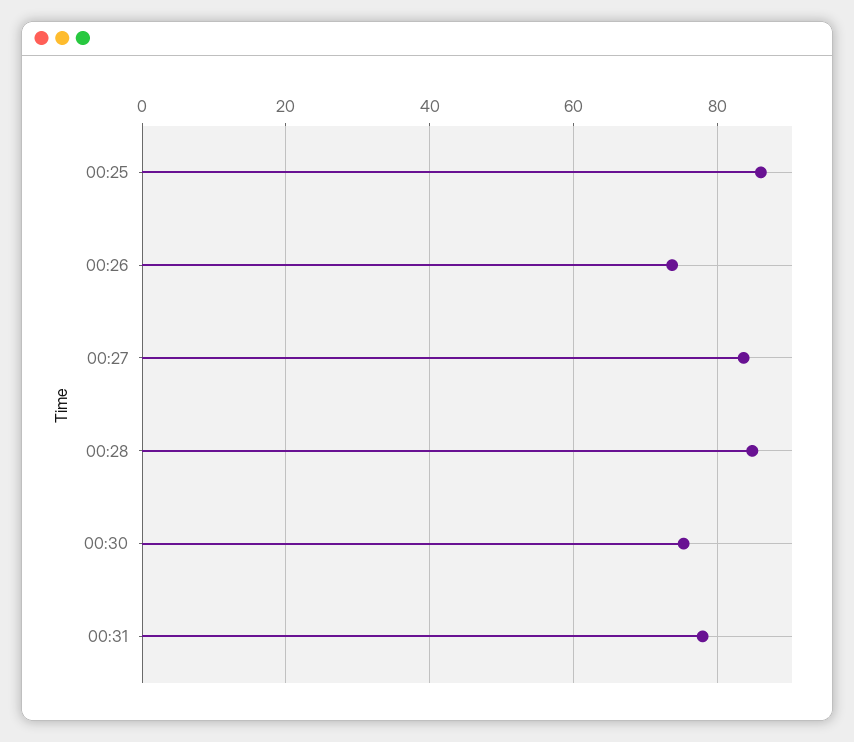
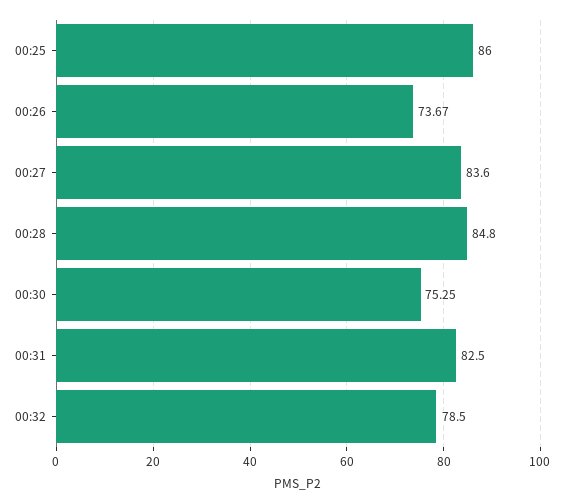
00:31: 78 -> 82.5
00:32: none -> 78.5

